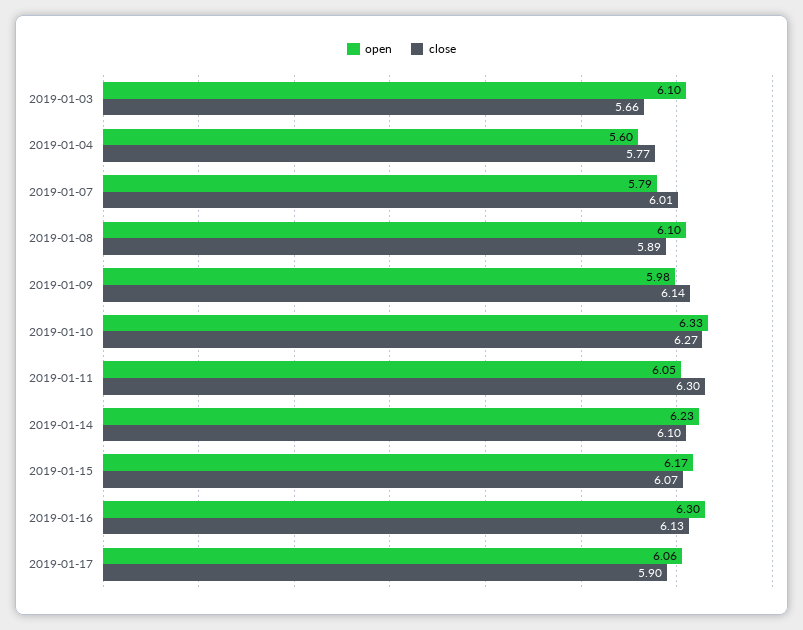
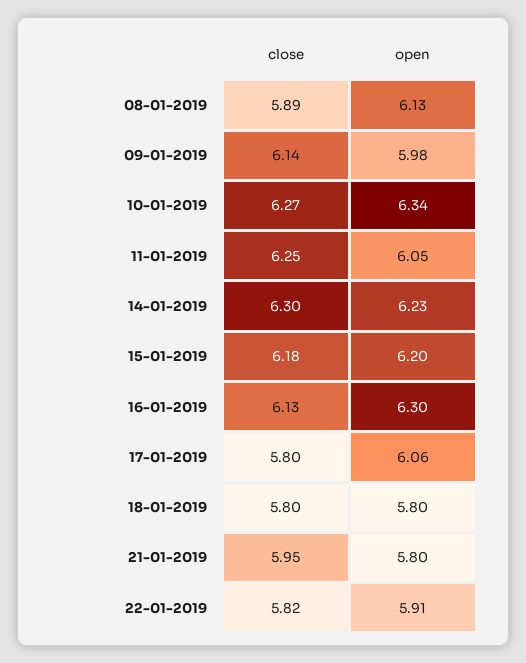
open, 2019-01-03: 6.1 -> none
close, 2019-01-03: 5.66 -> none
open, 2019-01-04: 5.6 -> none
close, 2019-01-04: 5.77 -> none
open, 2019-01-07: 5.79 -> none
close, 2019-01-07: 6.01 -> none
open, 2019-01-08: 6.1 -> 6.13
open, 2019-01-10: 6.33 -> 6.34
close, 2019-01-11: 6.3 -> 6.25
close, 2019-01-14: 6.1 -> 6.3
open, 2019-01-15: 6.17 -> 6.2
close, 2019-01-15: 6.07 -> 6.18
close, 2019-01-17: 5.9 -> 5.8
close, 18-01-2019: none -> 5.8
open, 18-01-2019: none -> 5.8
close, 21-01-2019: none -> 5.95
open, 21-01-2019: none -> 5.8
close, 22-01-2019: none -> 5.82
open, 22-01-2019: none -> 5.91

